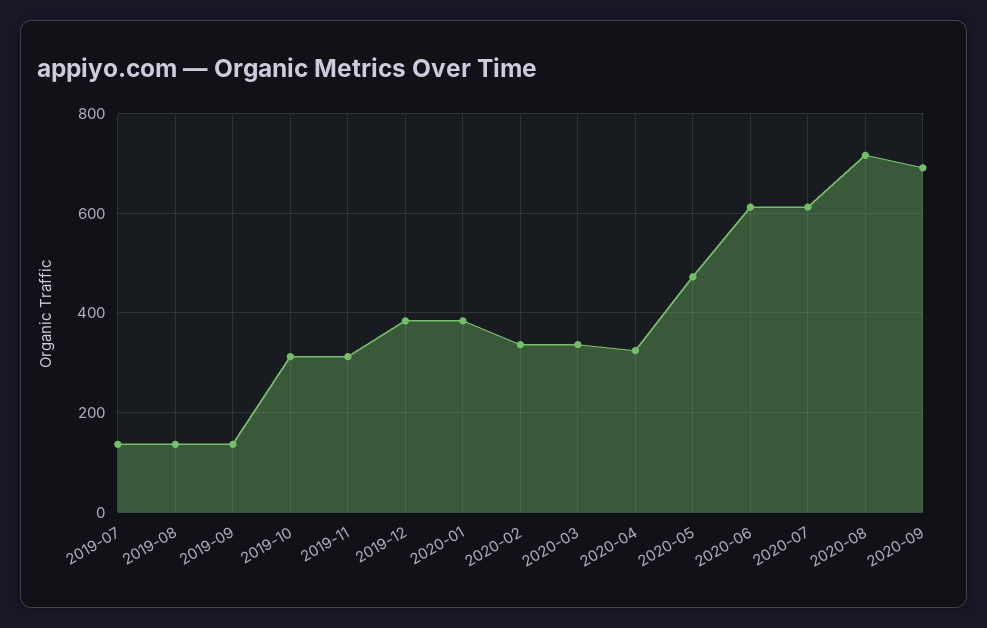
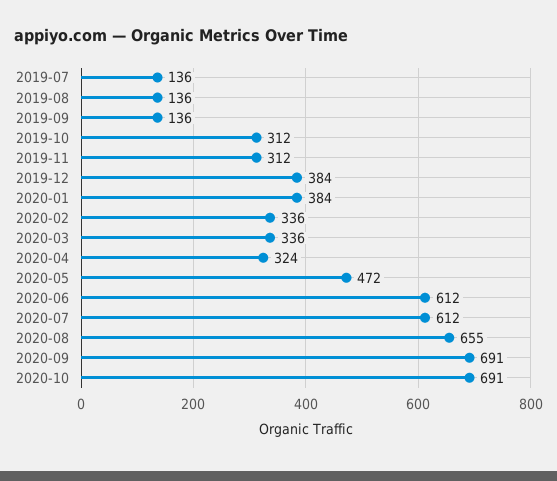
2020-08: 720 -> 655
2020-10: none -> 691

